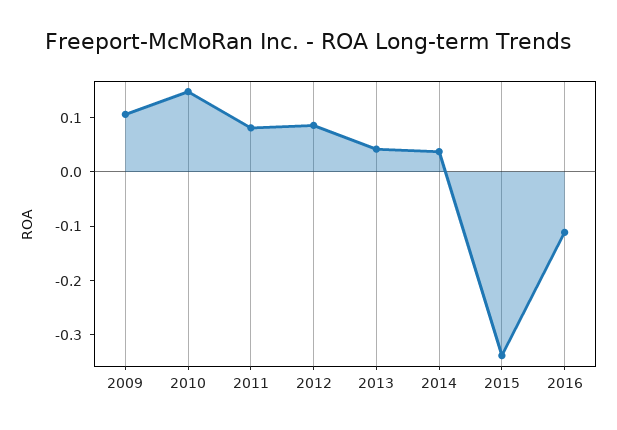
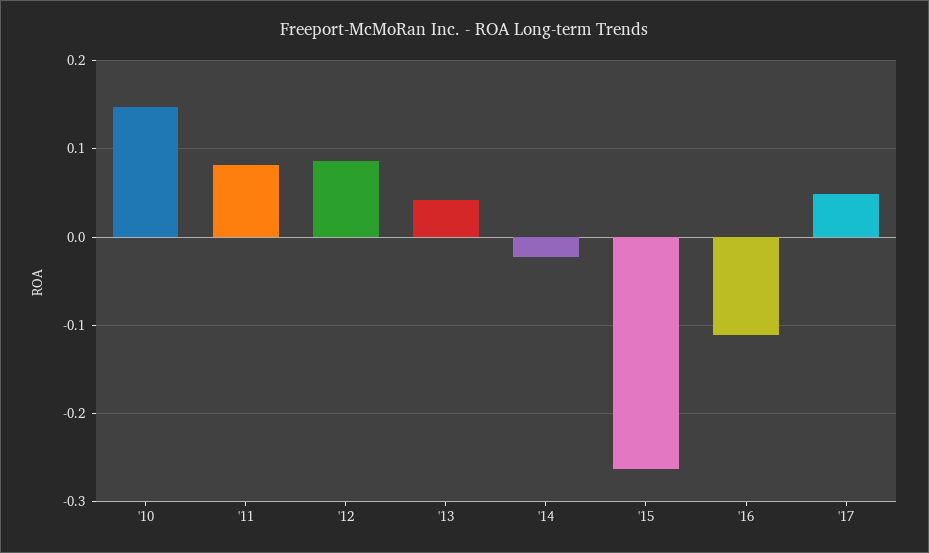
2009: 0.1 -> none
2014: 0.04 -> -0.02
2015: -0.34 -> -0.26
'17: none -> 0.05

